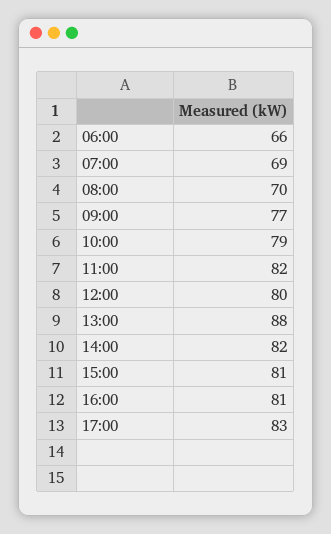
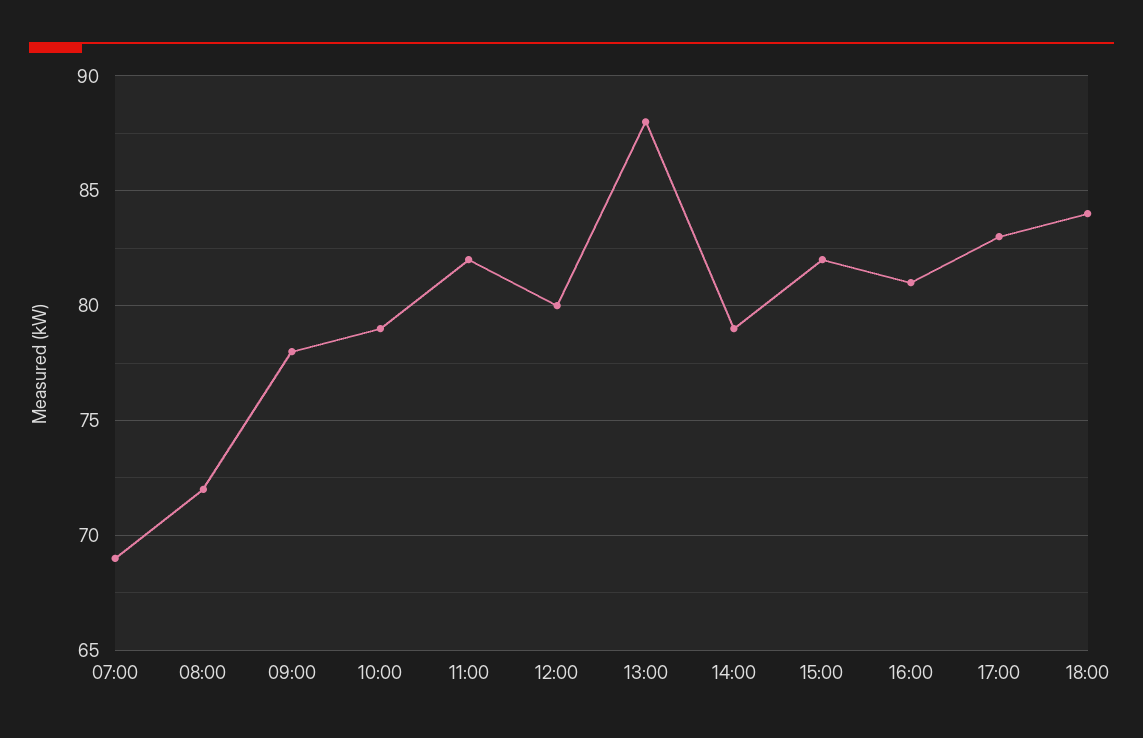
06:00: 66 -> none
08:00: 70 -> 72
09:00: 77 -> 78
14:00: 82 -> 79
15:00: 81 -> 82
18:00: none -> 84

